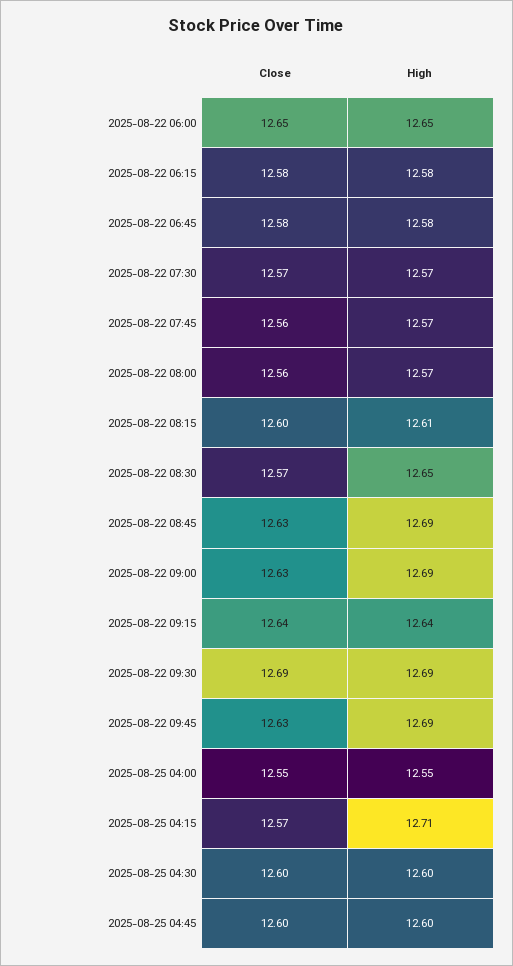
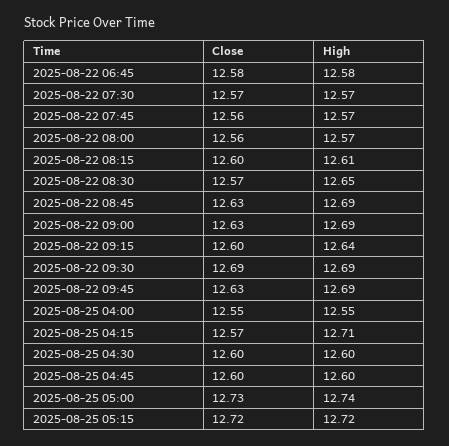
Close, 2025-08-22 06:00: 12.65 -> none
High, 2025-08-22 06:00: 12.65 -> none
Close, 2025-08-22 06:15: 12.58 -> none
High, 2025-08-22 06:15: 12.58 -> none
Close, 2025-08-22 09:15: 12.64 -> 12.6
Close, 2025-08-25 05:00: none -> 12.73
High, 2025-08-25 05:00: none -> 12.74
Close, 2025-08-25 05:15: none -> 12.72
High, 2025-08-25 05:15: none -> 12.72

